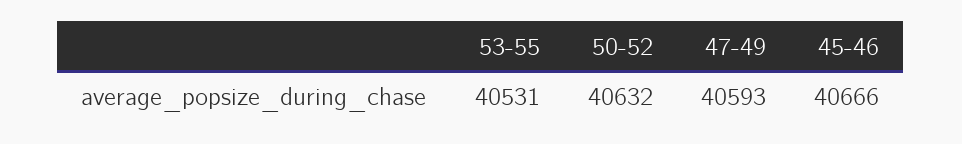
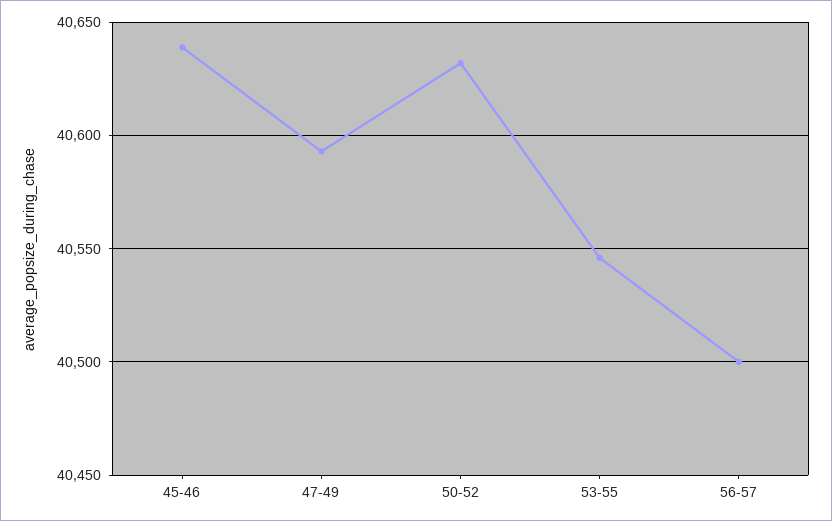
53-55: 40531 -> 40545
45-46: 40666 -> 40640
56-57: none -> 40500

